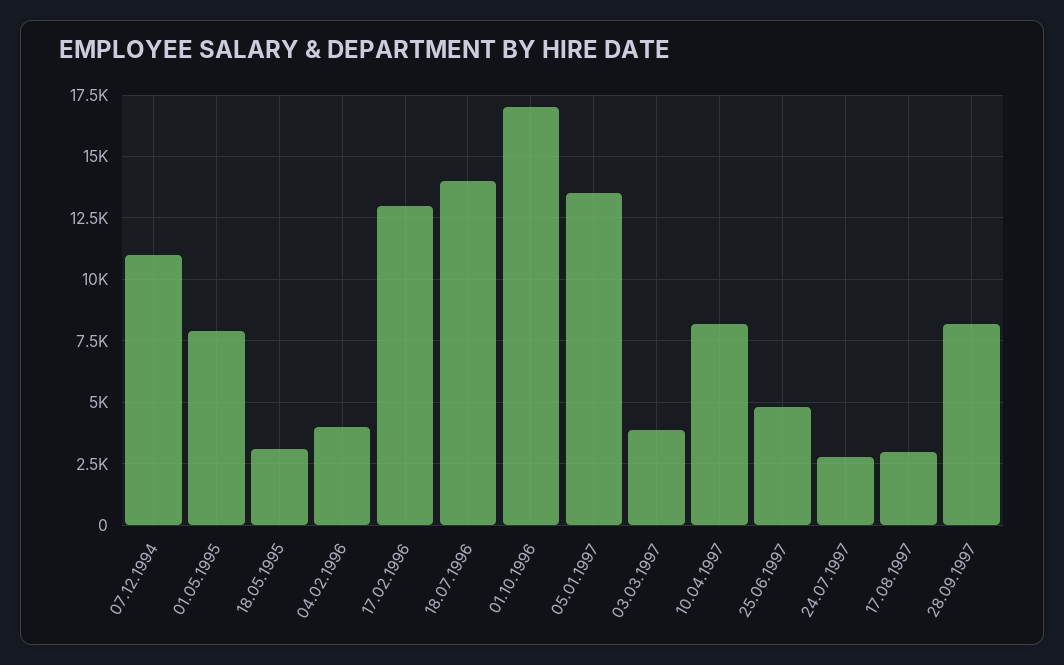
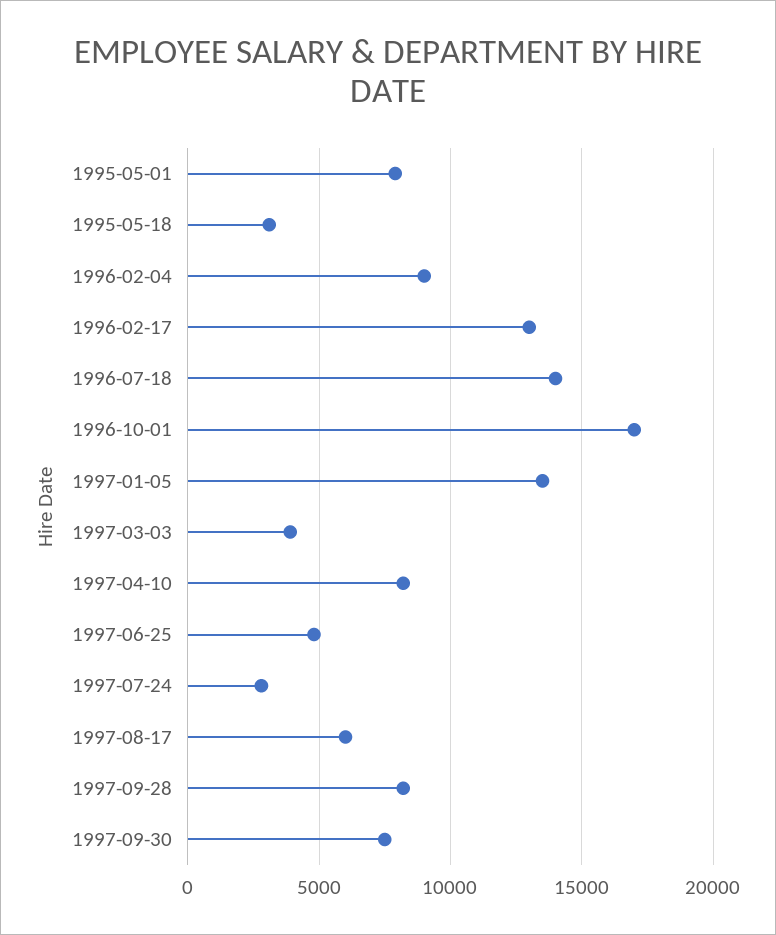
07.12.1994: 11000 -> none
04.02.1996: 4000 -> 9000
17.08.1997: 3000 -> 6000
1997-09-30: none -> 7500

